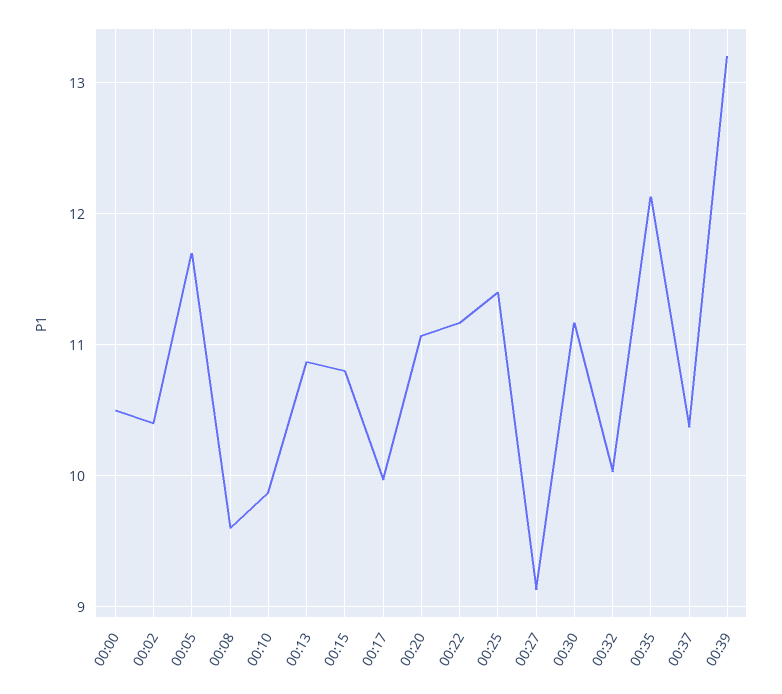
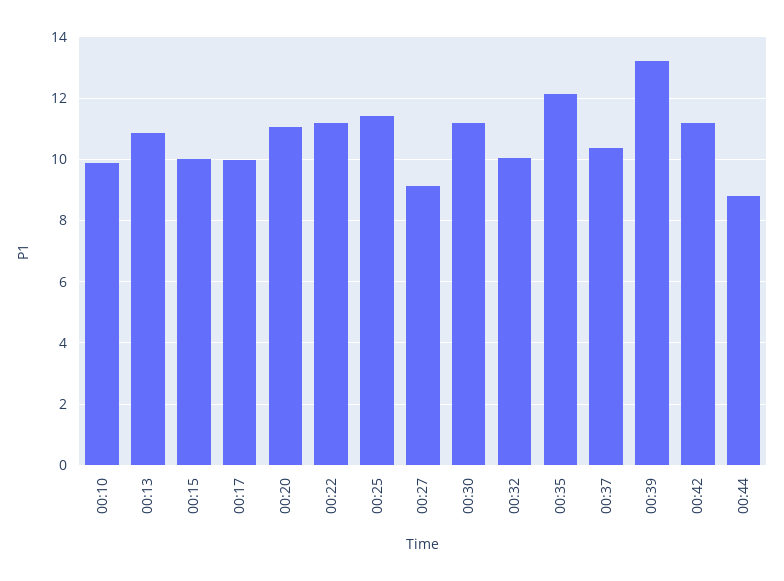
00:00: 10.5 -> none
00:02: 10.4 -> none
00:05: 11.7 -> none
00:08: 9.6 -> none
00:15: 10.8 -> 10
00:42: none -> 11.2
00:44: none -> 8.8

